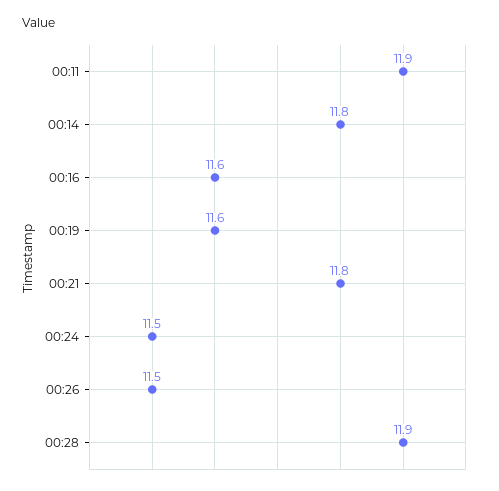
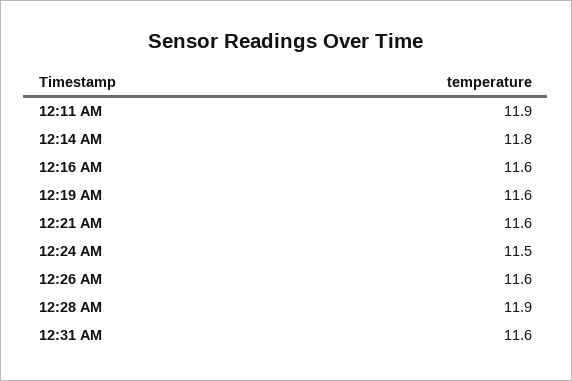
00:21: 11.8 -> 11.6
00:26: 11.5 -> 11.6
12:31 AM: none -> 11.6

